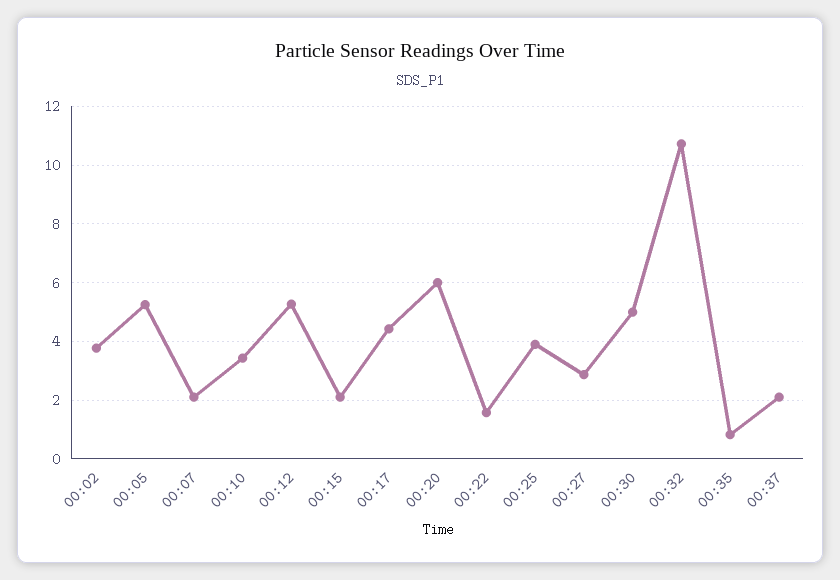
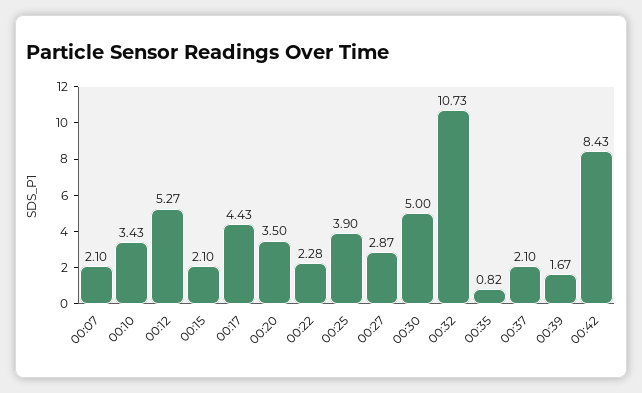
00:02: 3.75 -> none
00:05: 5.25 -> none
00:20: 6 -> 3.5
00:22: 1.5 -> 2.28
00:39: none -> 1.67
00:42: none -> 8.43

